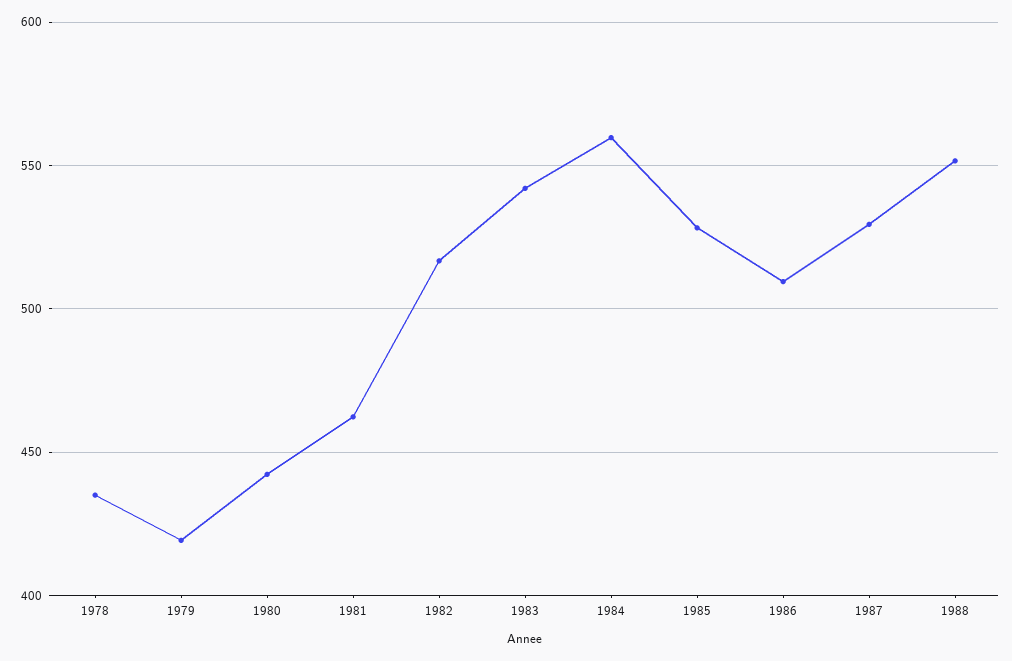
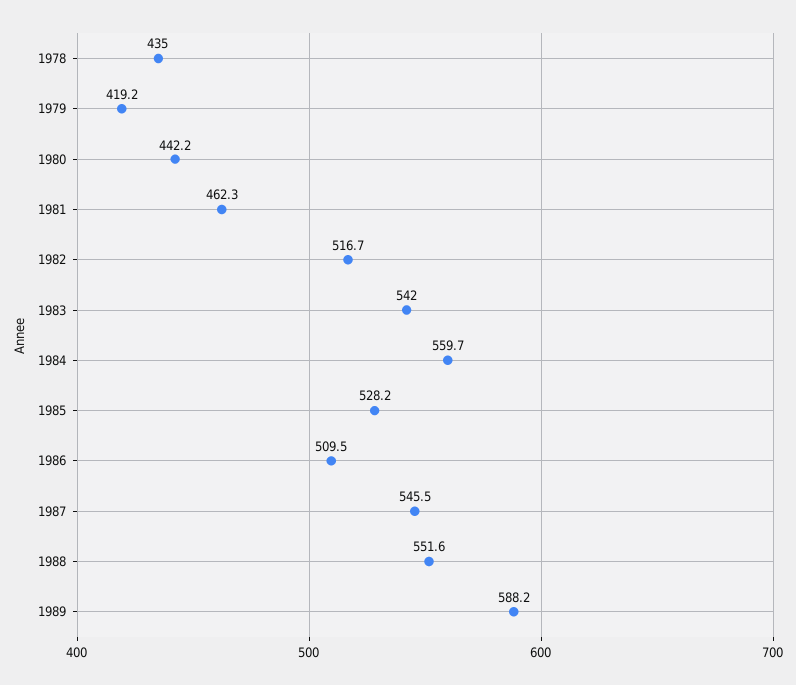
1987: 530 -> 545.5
1989: none -> 588.2

